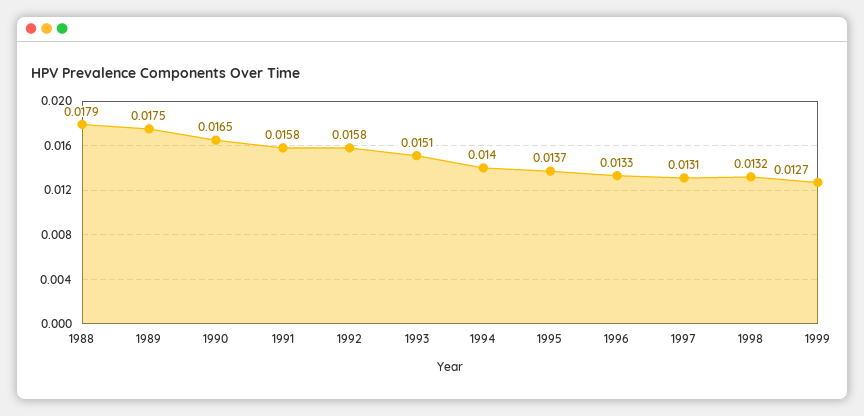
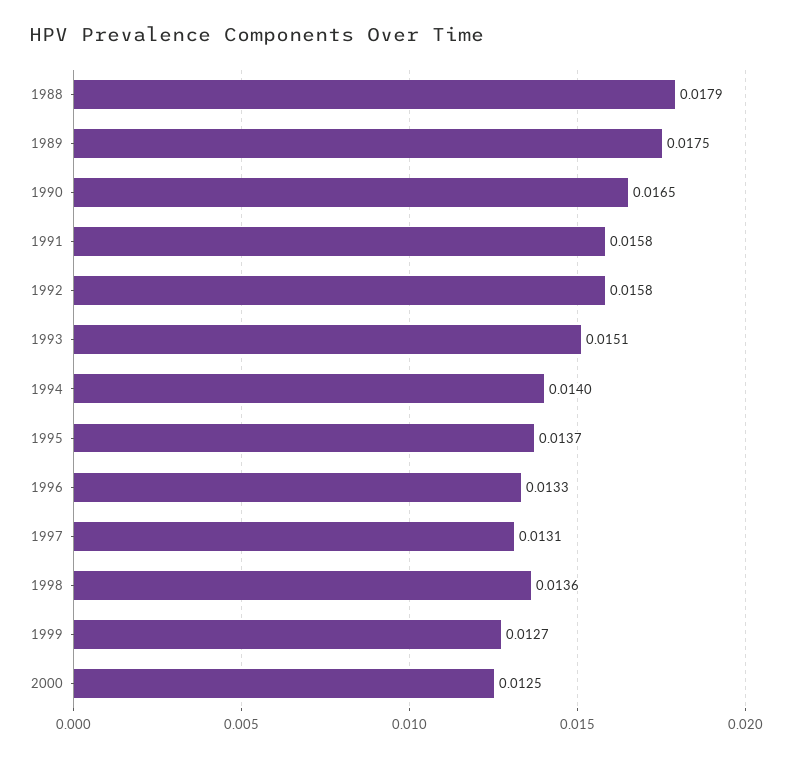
1998: 0.0132 -> 0.0136
2000: none -> 0.0125

